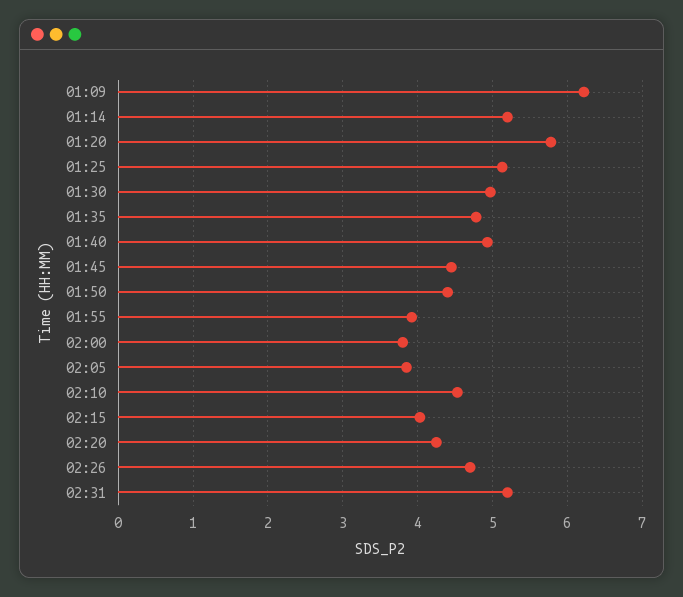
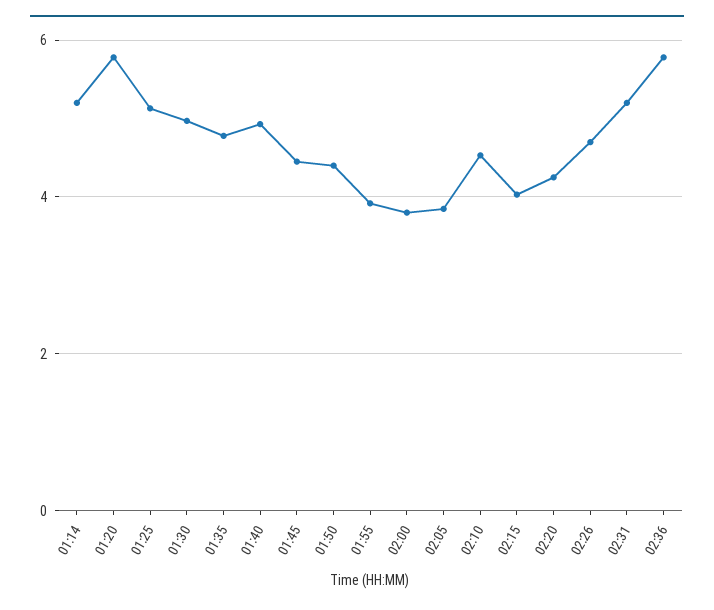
01:09: 6.2 -> none
02:36: none -> 5.8

